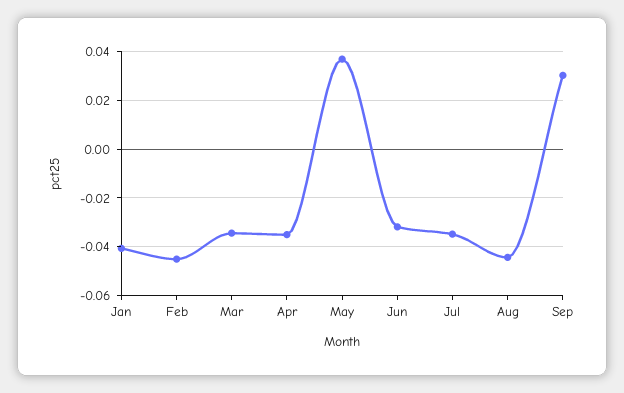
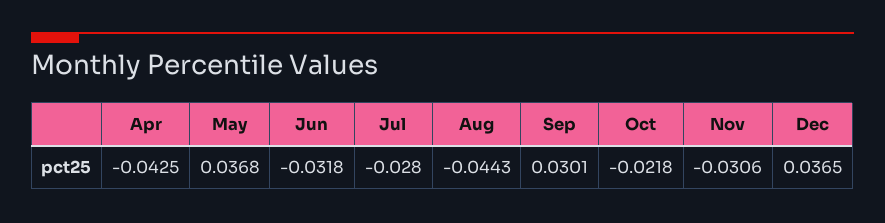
Jan: -0.04 -> none
Feb: -0.045 -> none
Mar: -0.035 -> none
Apr: -0.035 -> -0.0425
Jul: -0.035 -> -0.028
Oct: none -> -0.0218
Nov: none -> -0.0306
Dec: none -> 0.0365

